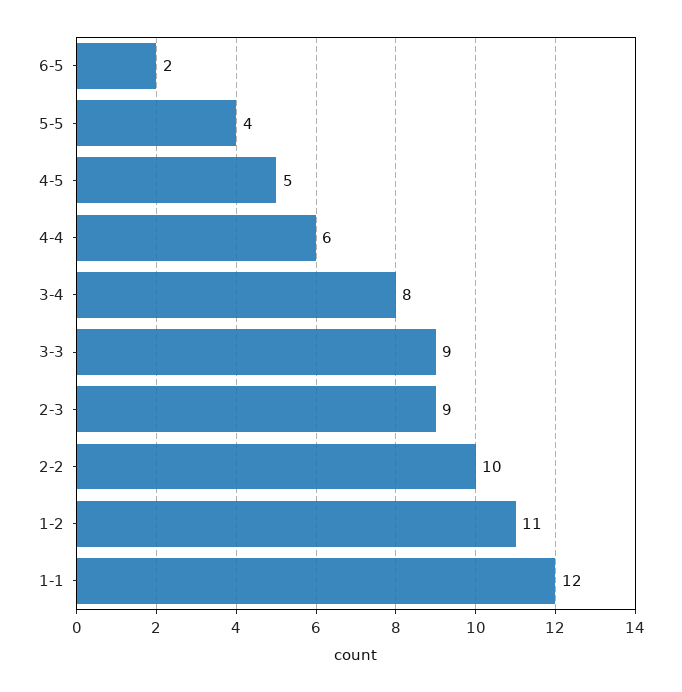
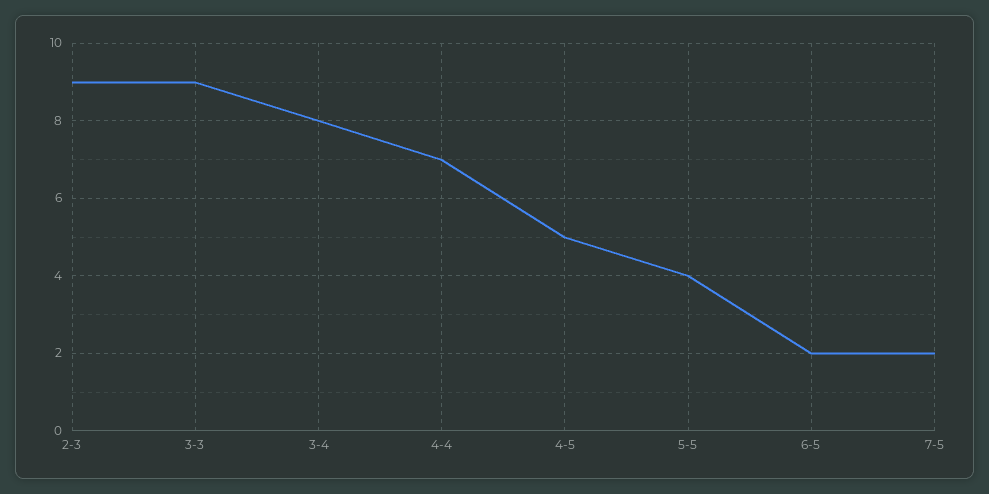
4-4: 6 -> 7
2-2: 10 -> none
1-2: 11 -> none
1-1: 12 -> none
7-5: none -> 2

